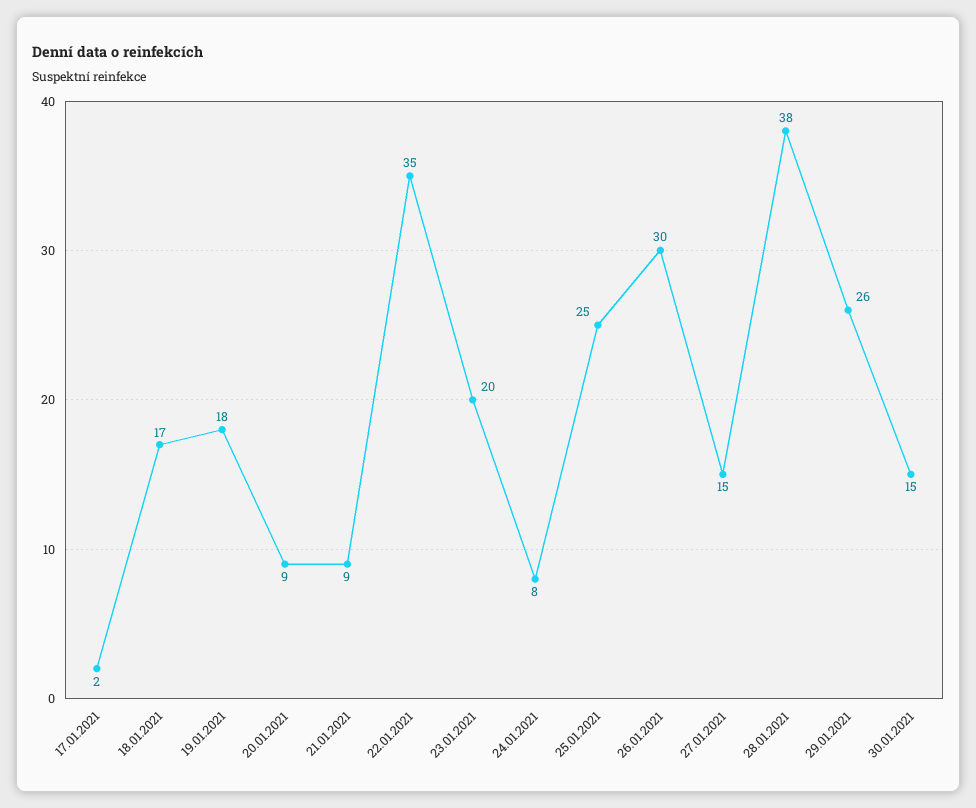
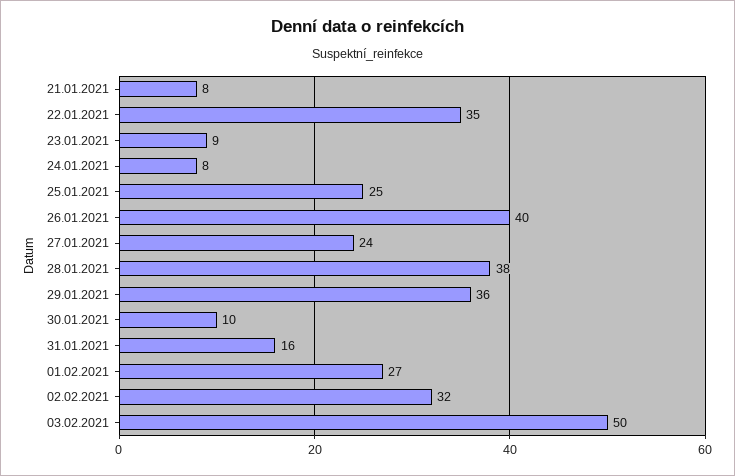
17.01.2021: 2 -> none
18.01.2021: 17 -> none
19.01.2021: 18 -> none
20.01.2021: 9 -> none
21.01.2021: 9 -> 8
23.01.2021: 20 -> 9
26.01.2021: 30 -> 40
27.01.2021: 15 -> 24
29.01.2021: 26 -> 36
30.01.2021: 15 -> 10
31.01.2021: none -> 16
01.02.2021: none -> 27
02.02.2021: none -> 32
03.02.2021: none -> 50

